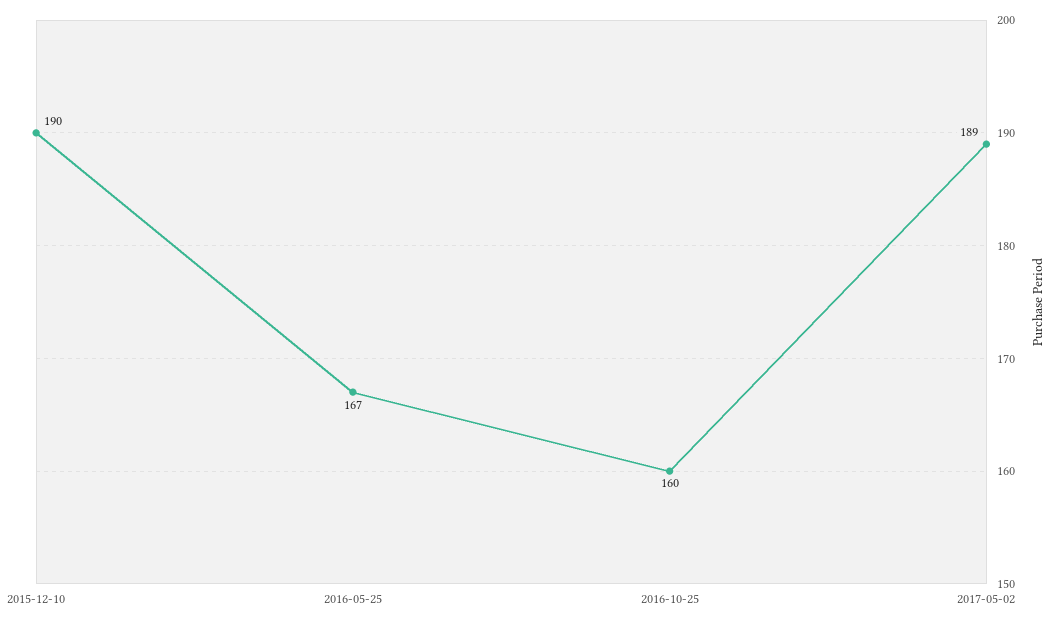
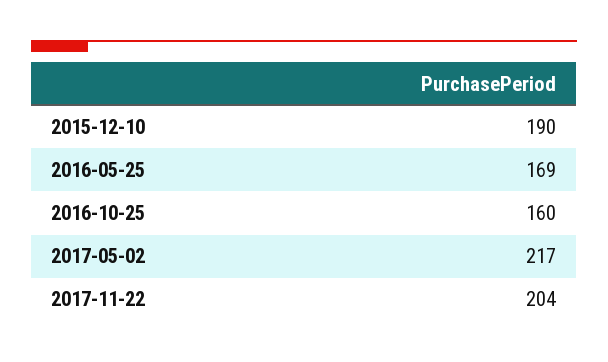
2016-05-25: 167 -> 169
2017-05-02: 189 -> 217
2017-11-22: none -> 204

